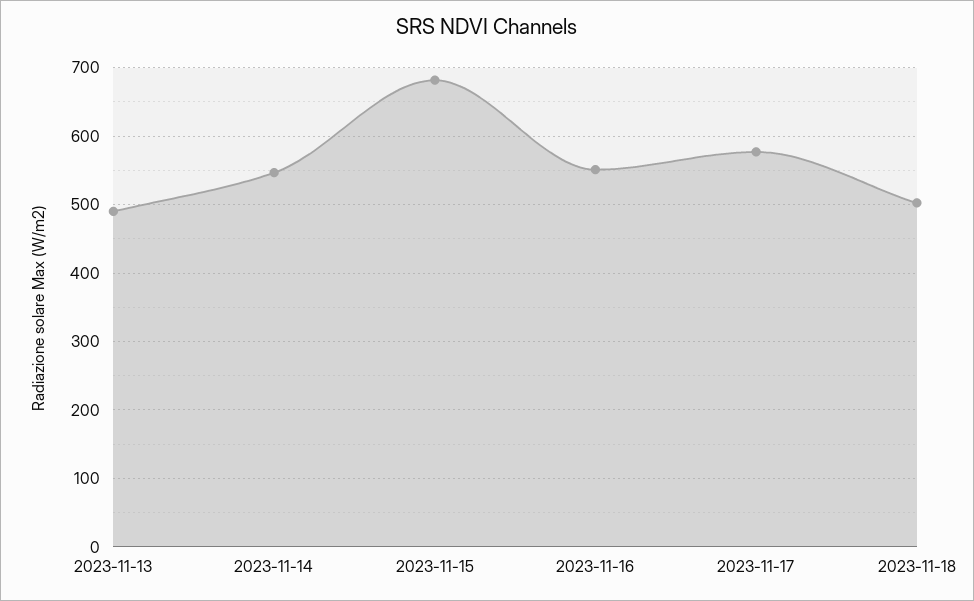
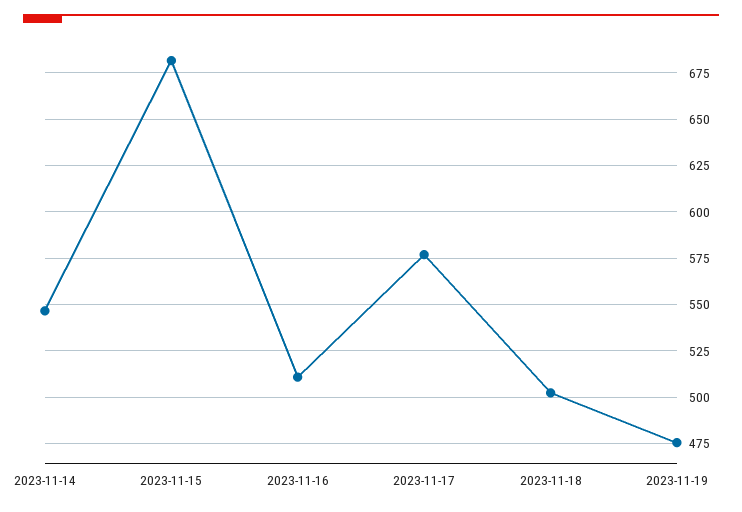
2023-11-13: 490 -> none
2023-11-16: 550 -> 510
2023-11-19: none -> 475

